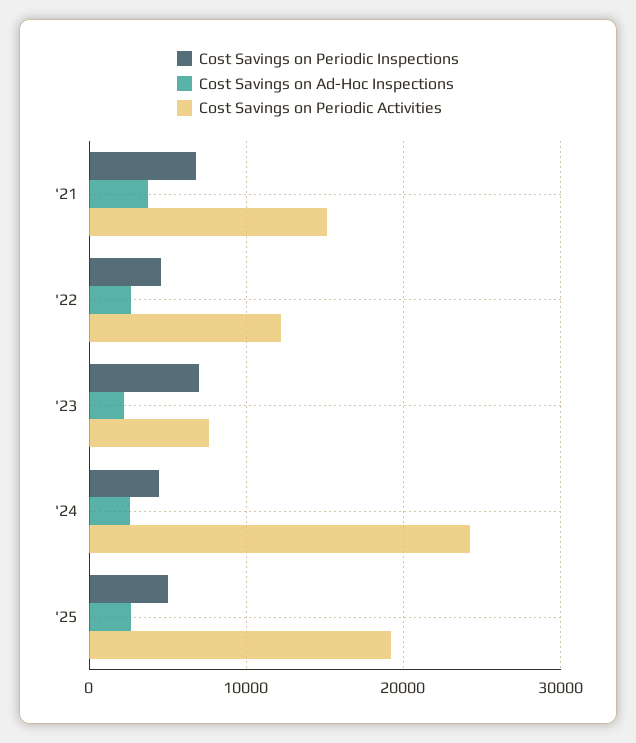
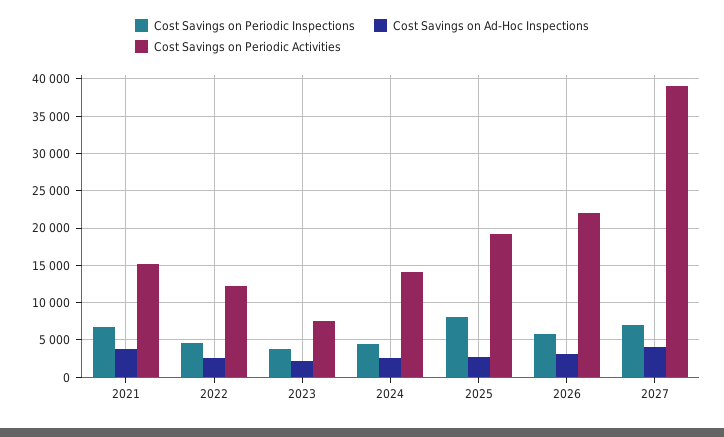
Cost Savings on Periodic Inspections, '23: 7000 -> 4000
Cost Savings on Periodic Activities, '24: 24000 -> 14000
Cost Savings on Periodic Inspections, '25: 5000 -> 8000
Cost Savings on Periodic Inspections, 2026: none -> 6000
Cost Savings on Ad-Hoc Inspections, 2026: none -> 3000
Cost Savings on Periodic Activities, 2026: none -> 22000
Cost Savings on Periodic Inspections, 2027: none -> 7000
Cost Savings on Ad-Hoc Inspections, 2027: none -> 4000
Cost Savings on Periodic Activities, 2027: none -> 39000

